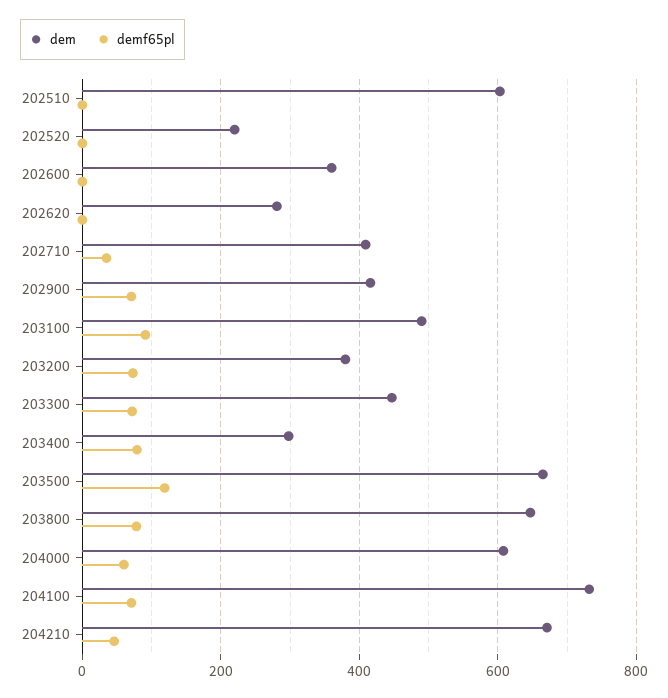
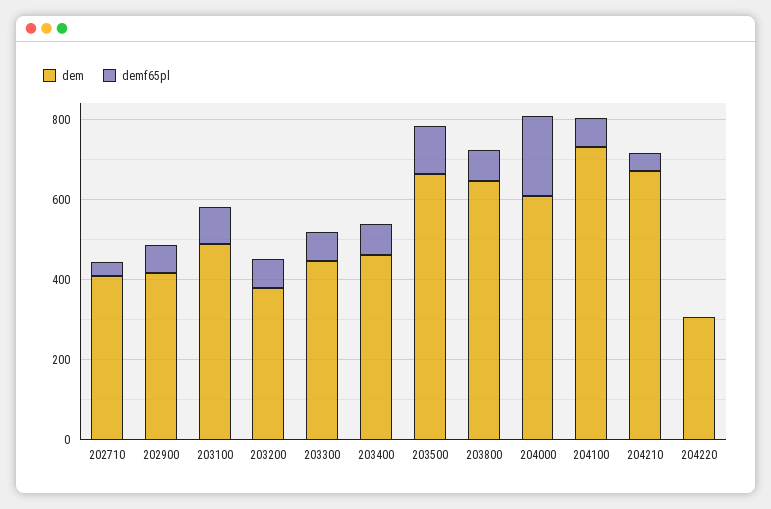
dem, 202510: 600 -> none
demf65pl, 202510: 0 -> none
dem, 202520: 220 -> none
demf65pl, 202520: 0 -> none
dem, 202600: 360 -> none
demf65pl, 202600: 0 -> none
dem, 202620: 280 -> none
demf65pl, 202620: 0 -> none
dem, 203400: 300 -> 450
demf65pl, 204000: 60 -> 200
dem, 204220: none -> 300
demf65pl, 204220: none -> 0

